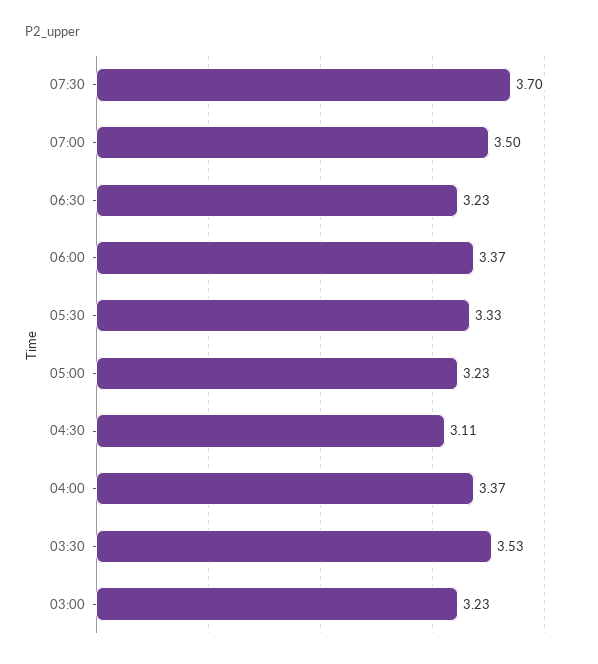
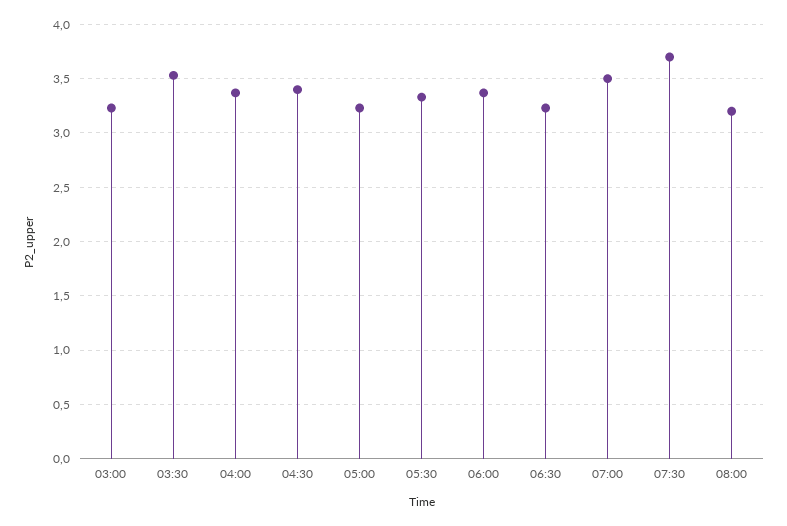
04:30: 3.11 -> 3.4
08:00: none -> 3.2

